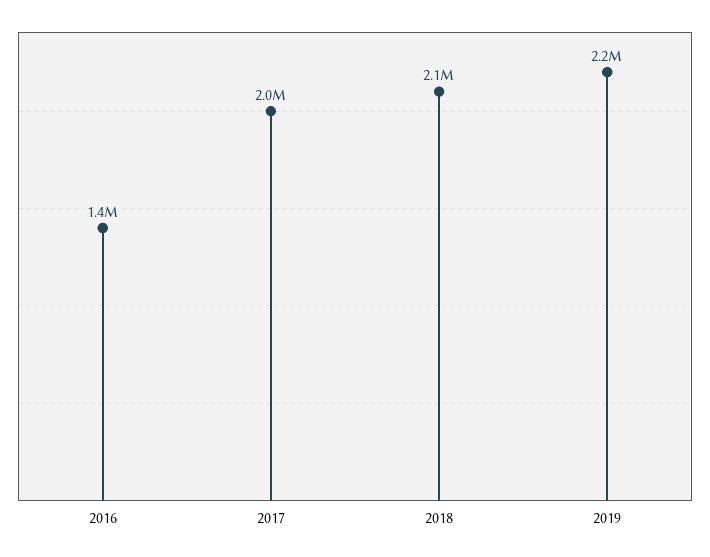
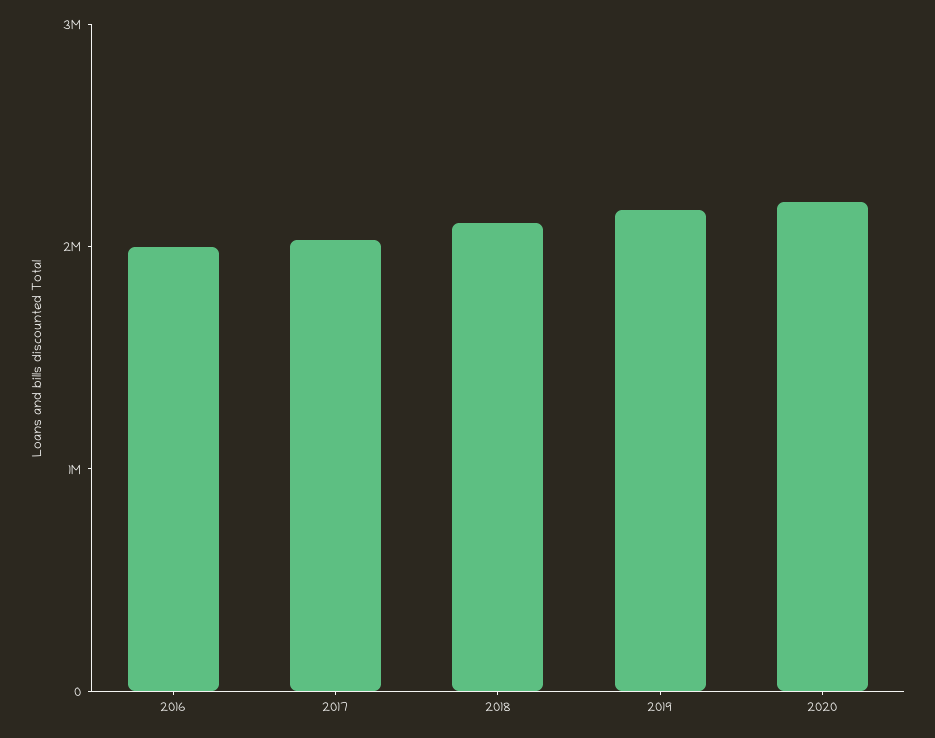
2016: 1400000 -> 2000000
2020: none -> 2200000

